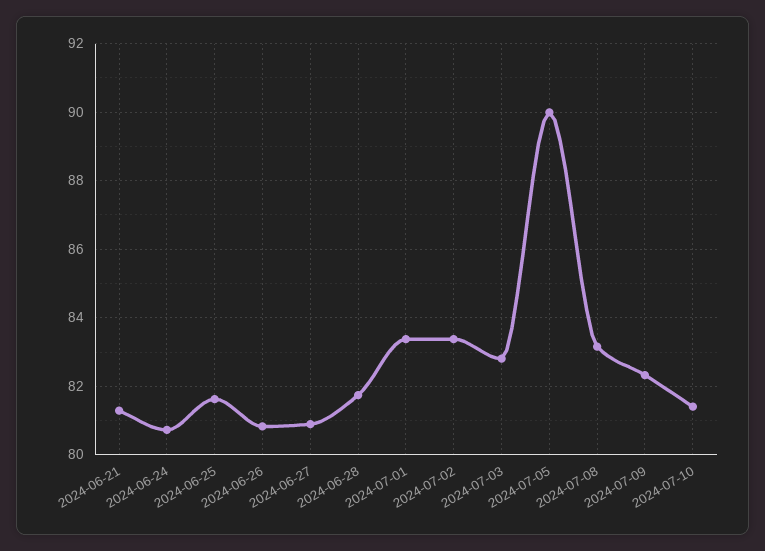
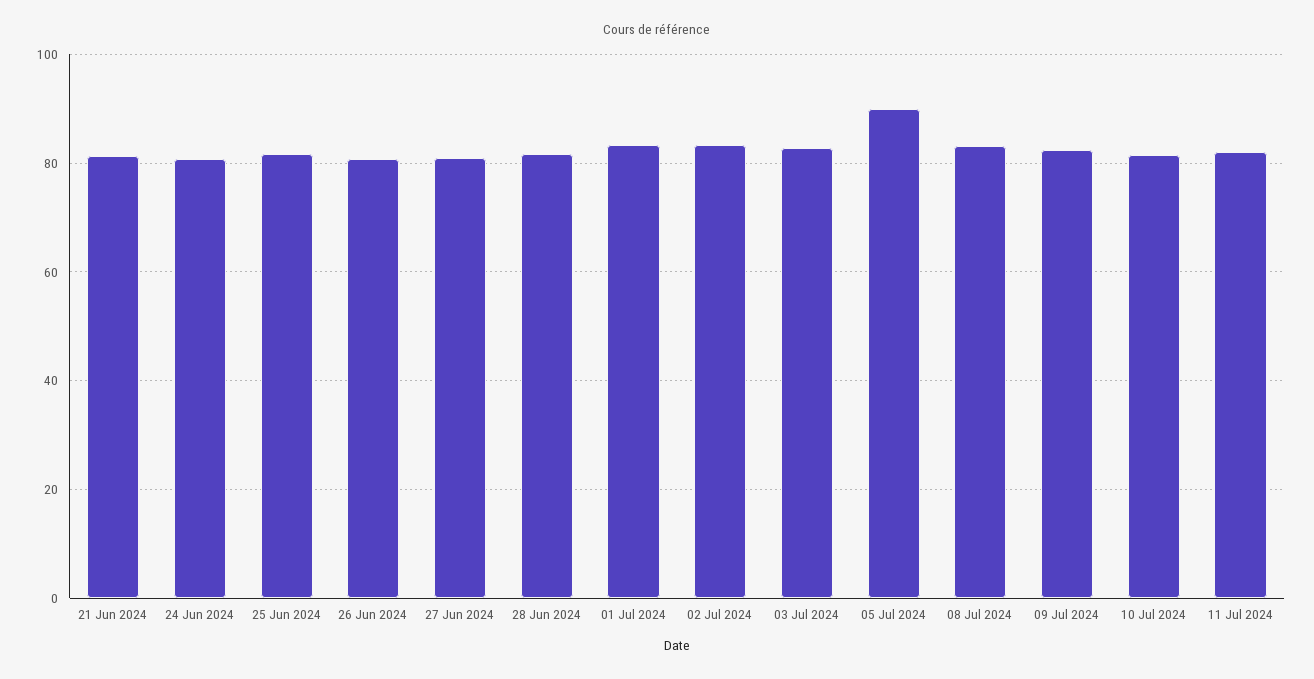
11 Jul 2024: none -> 82

